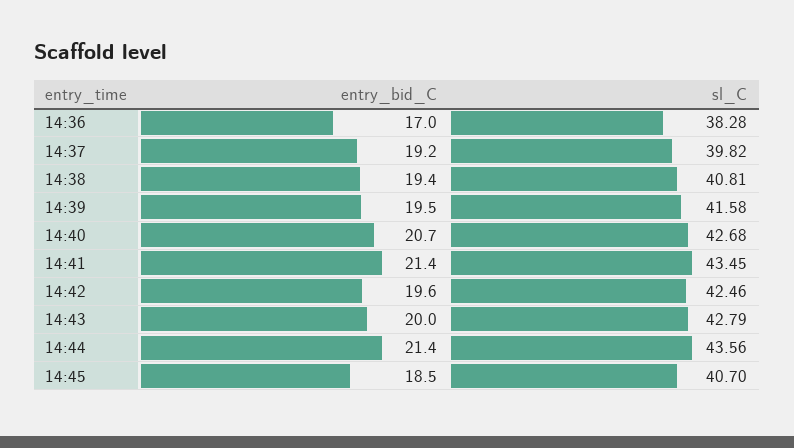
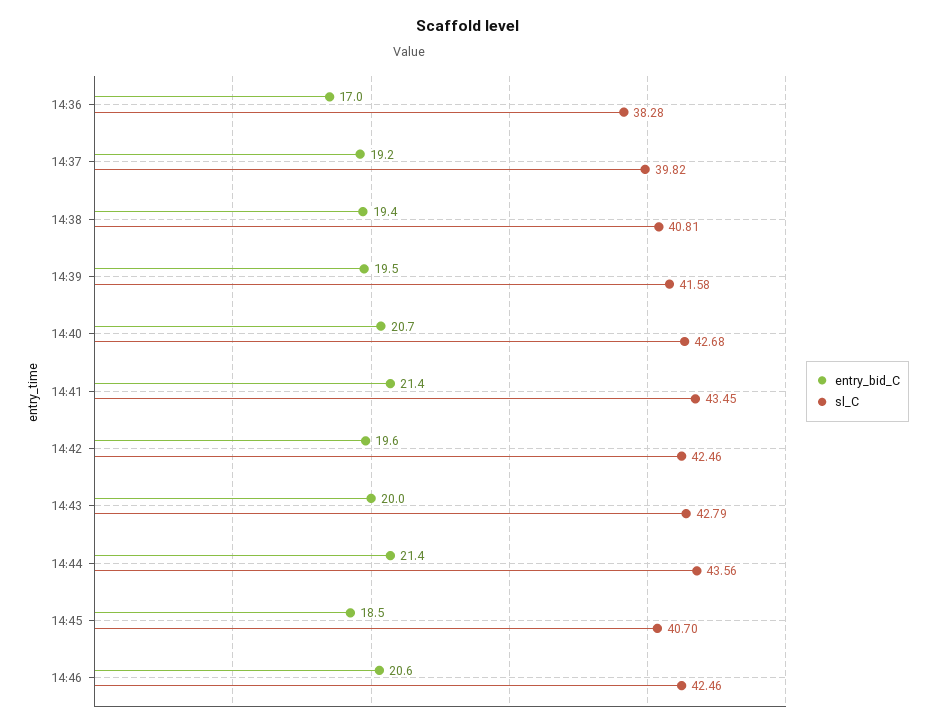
entry_bid_C, 14:46: none -> 20.6
sl_C, 14:46: none -> 42.46

